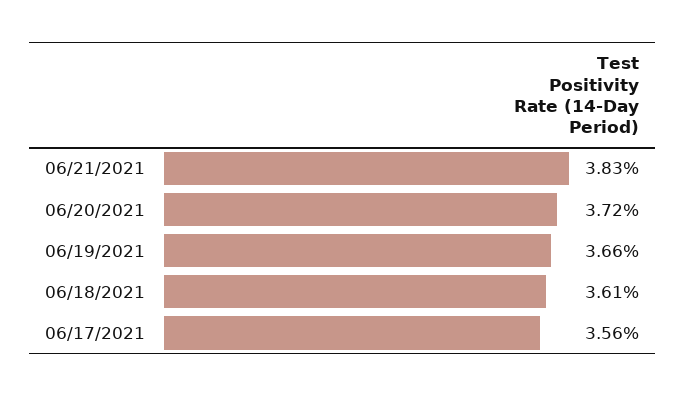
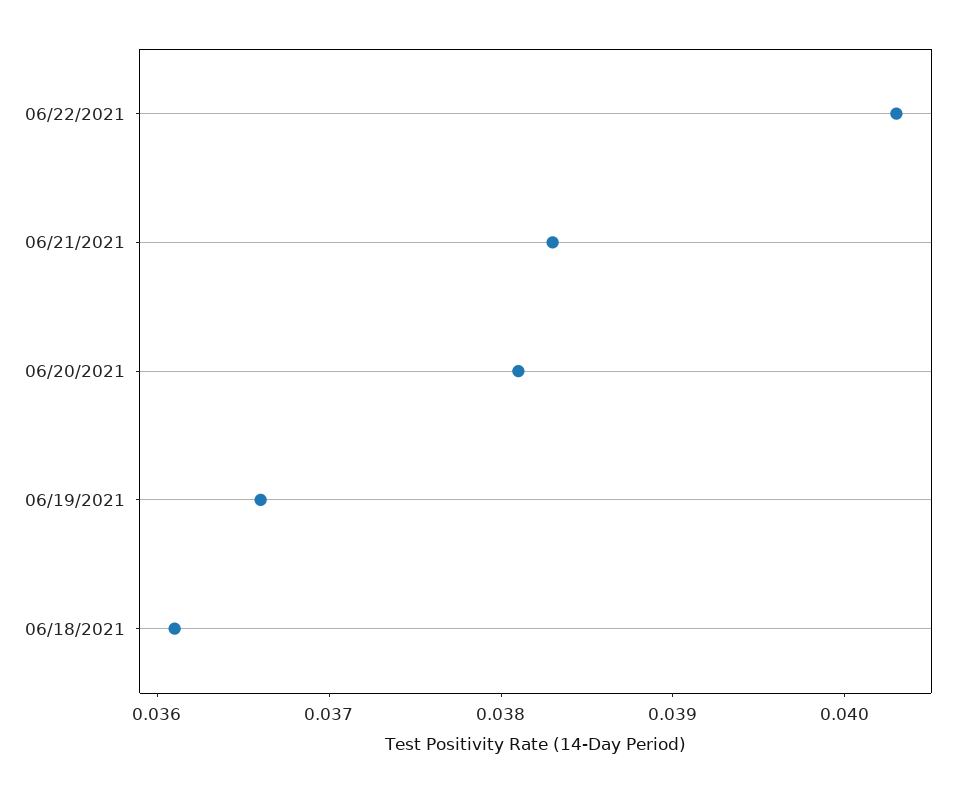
06/20/2021: 0.0372 -> 0.0381
06/17/2021: 0.0356 -> none
06/22/2021: none -> 0.0403

